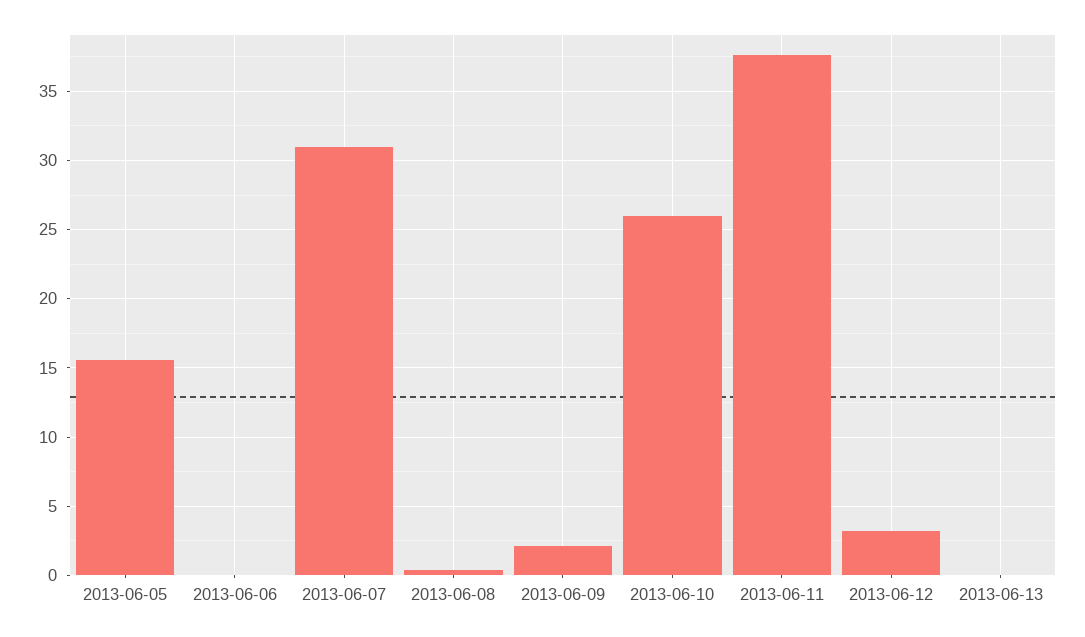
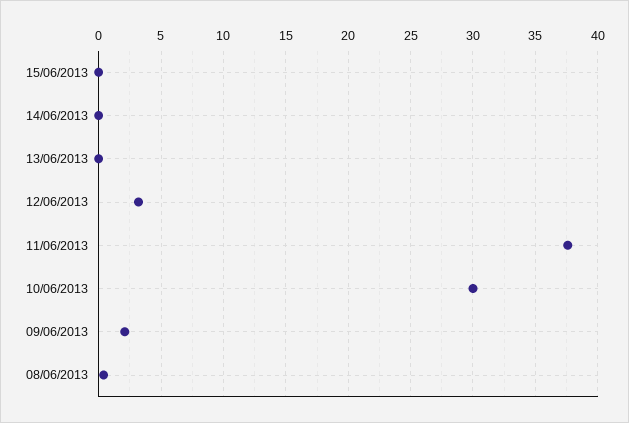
2013-06-05: 15.5 -> none
2013-06-06: 0 -> none
2013-06-07: 31 -> none
2013-06-10: 26 -> 30
15/06/2013: none -> 0
14/06/2013: none -> 0

